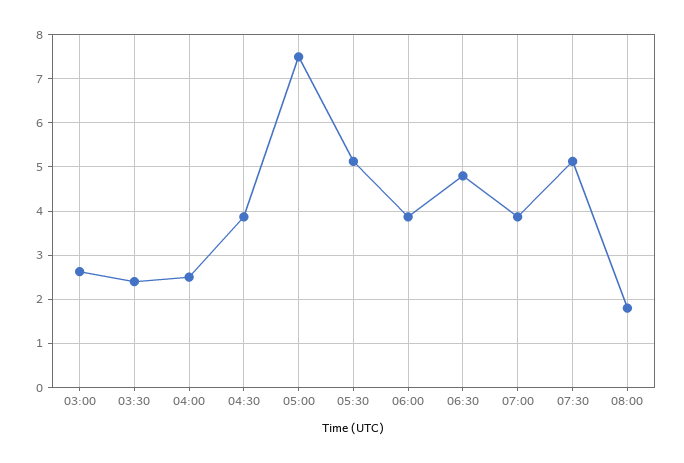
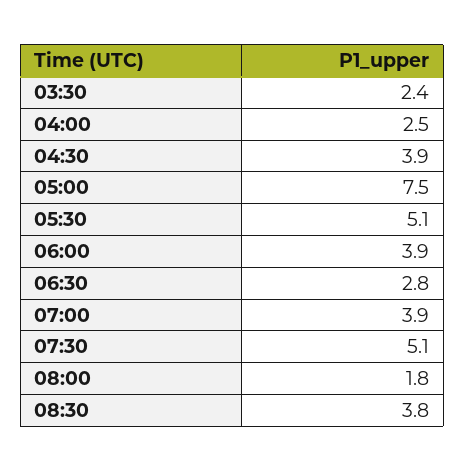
03:00: 2.6 -> none
06:30: 4.8 -> 2.8
08:30: none -> 3.8

